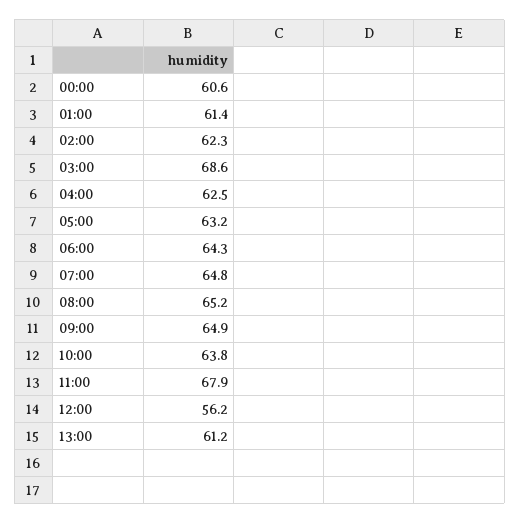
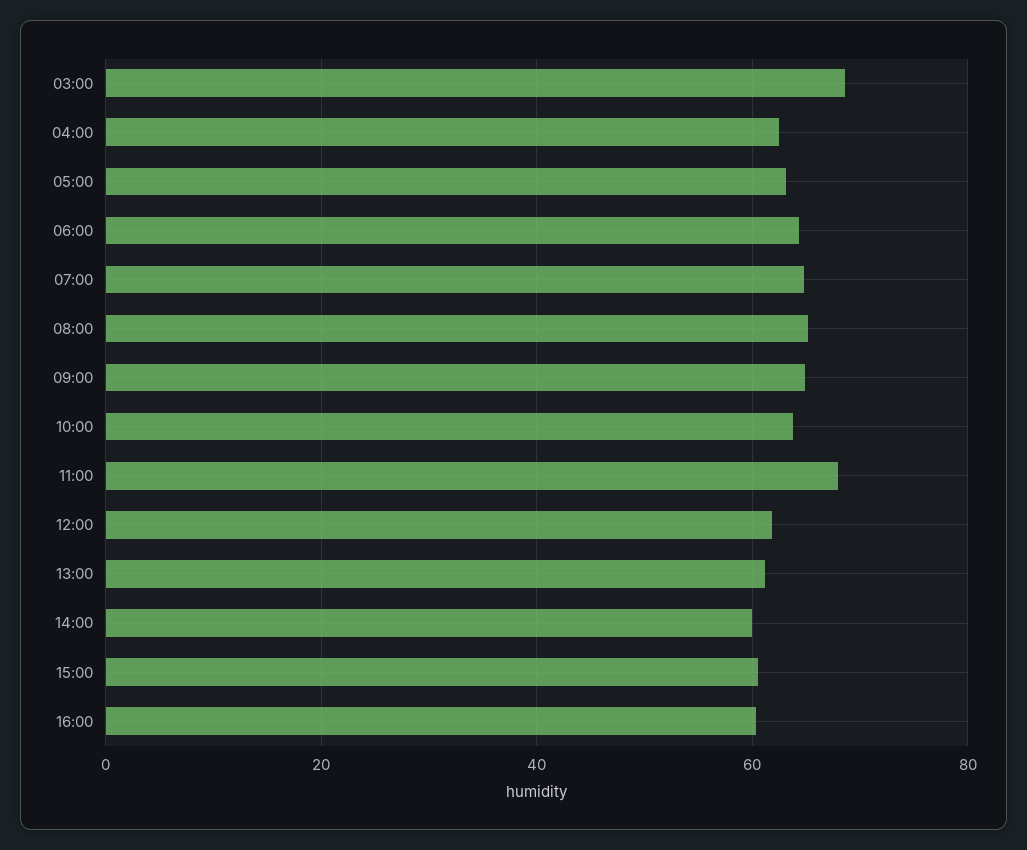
00:00: 60.6 -> none
01:00: 61.4 -> none
02:00: 62.3 -> none
12:00: 56.2 -> 62
14:00: none -> 60
15:00: none -> 60
16:00: none -> 60

